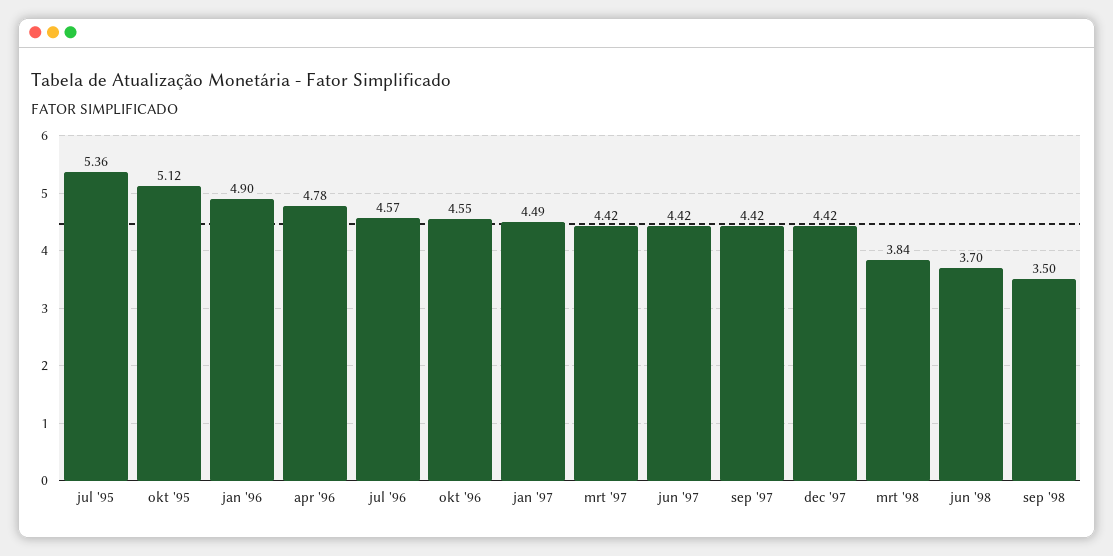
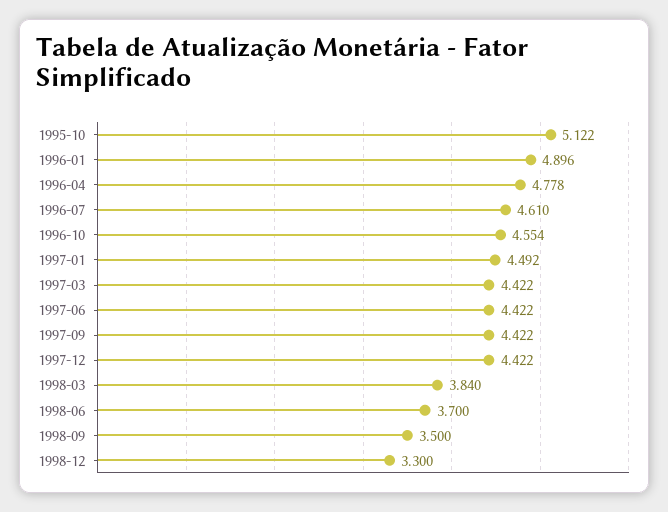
jul '95: 5.36 -> none
jul '96: 4.57 -> 4.61
1998-12: none -> 3.3

